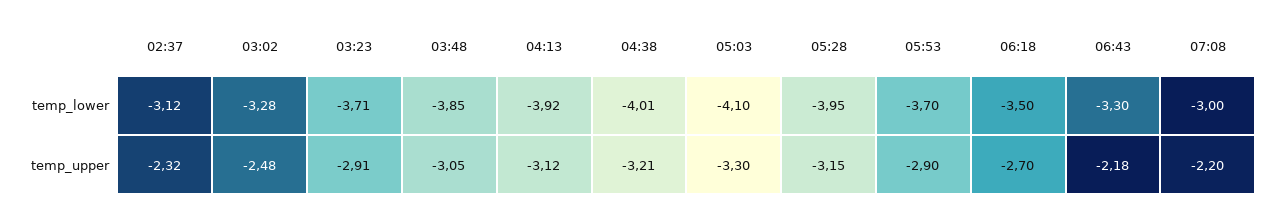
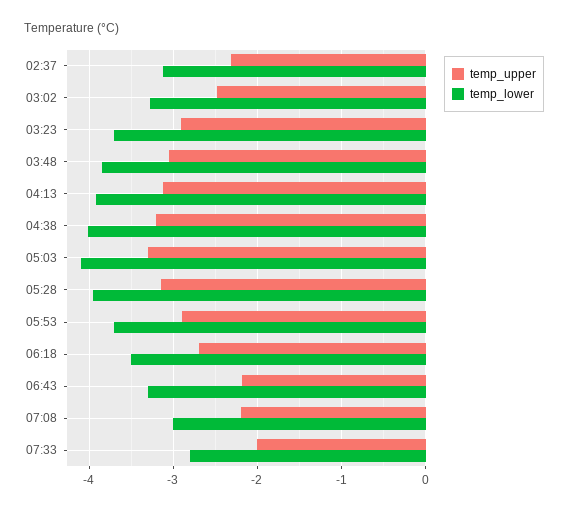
temp_upper, 07:33: none -> -2
temp_lower, 07:33: none -> -2.8

